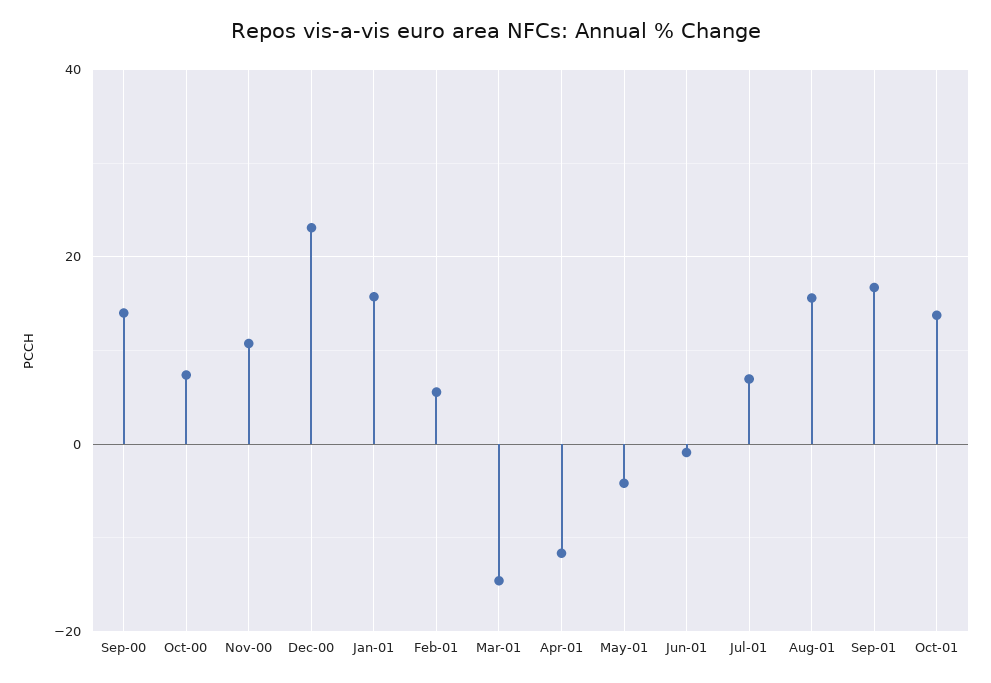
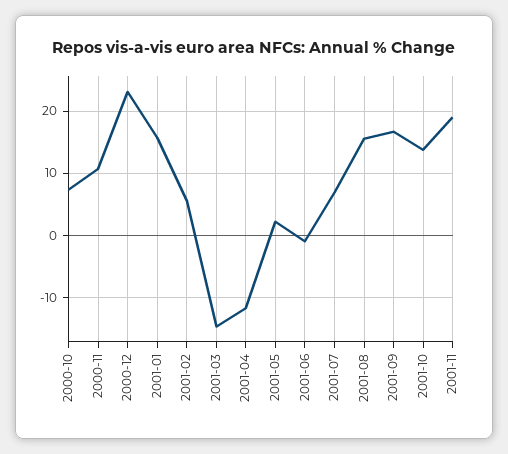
Sep-00: 14 -> none
May-01: -4 -> 2
2001-11: none -> 19

